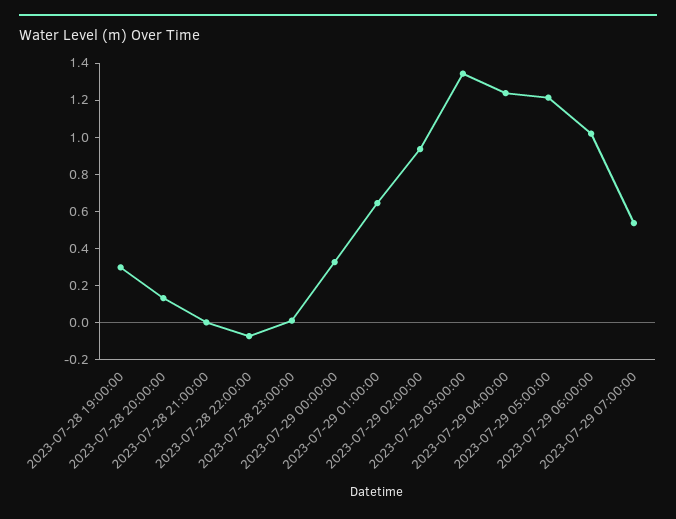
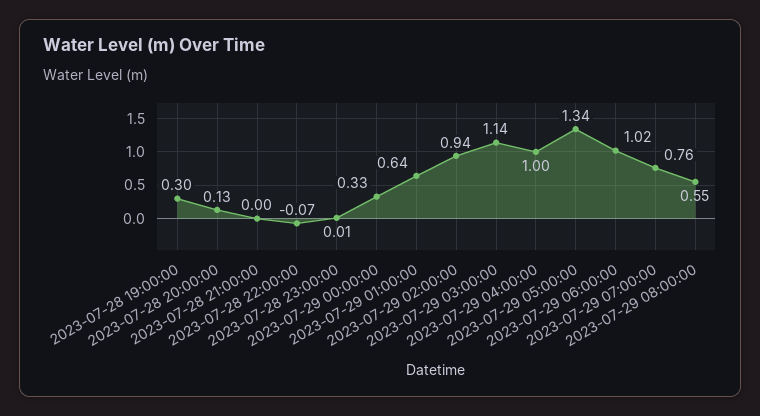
2023-07-29 03:00:00: 1.35 -> 1.14
2023-07-29 04:00:00: 1.25 -> 1
2023-07-29 05:00:00: 1.2 -> 1.34
2023-07-29 07:00:00: 0.55 -> 0.76
2023-07-29 08:00:00: none -> 0.55

